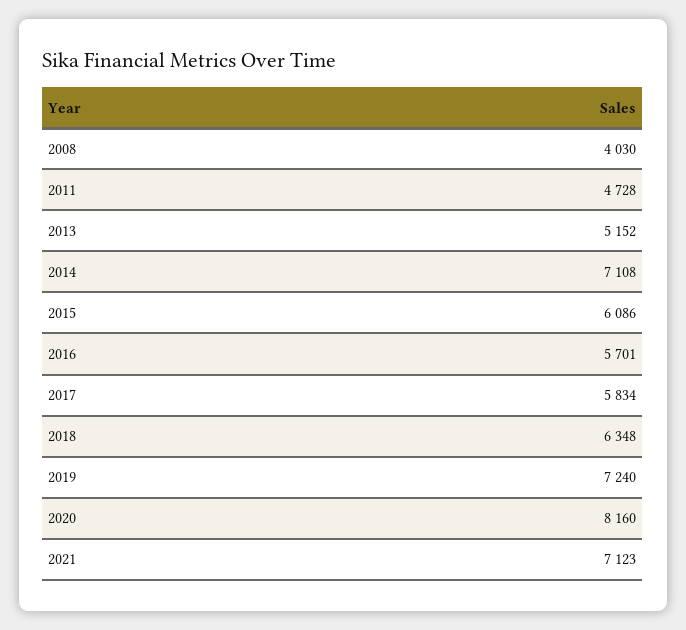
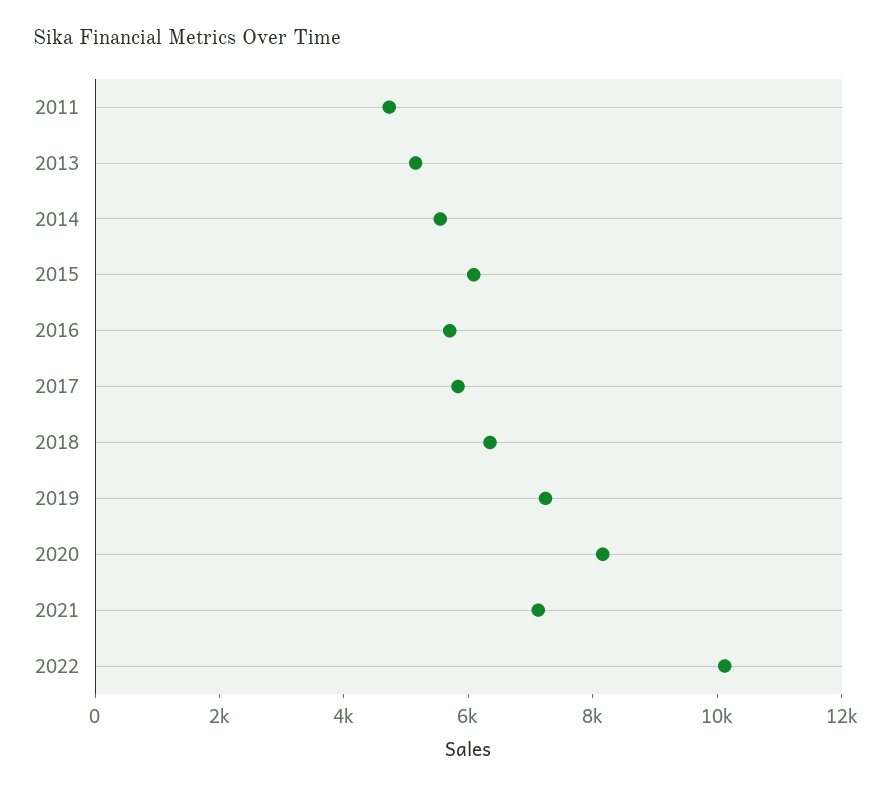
2008: 4030 -> none
2014: 7108 -> 5500
2022: none -> 10000

